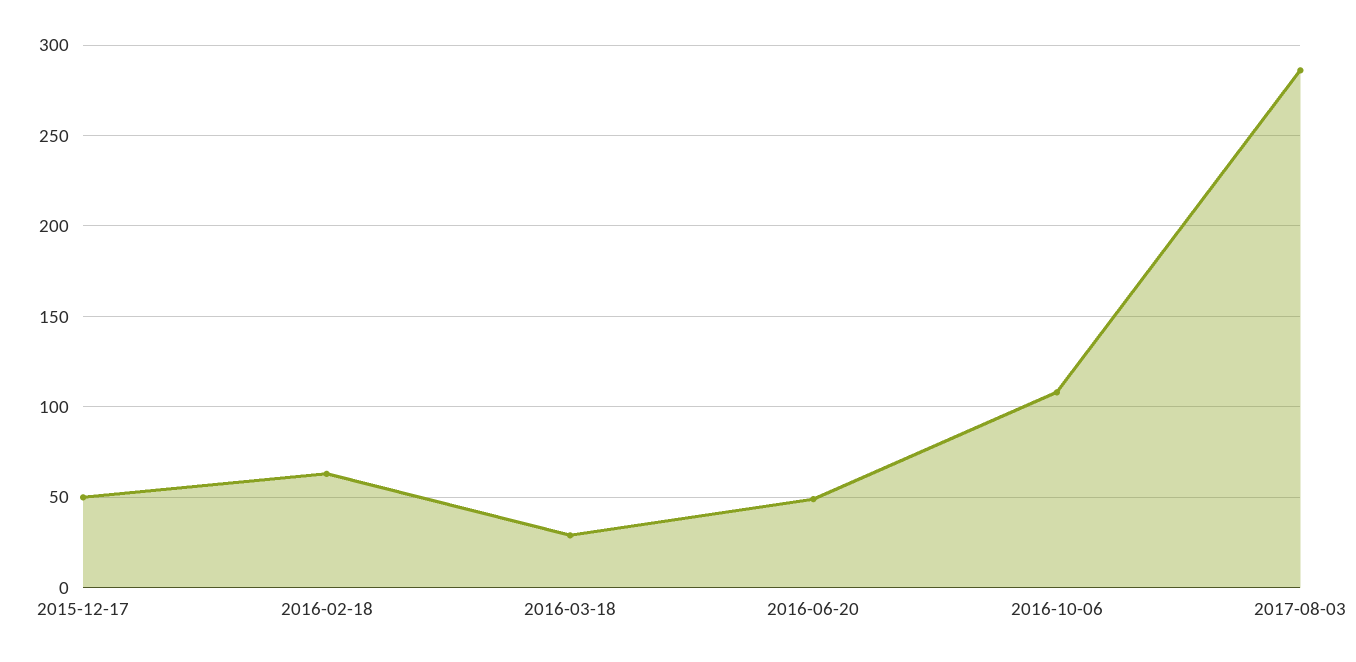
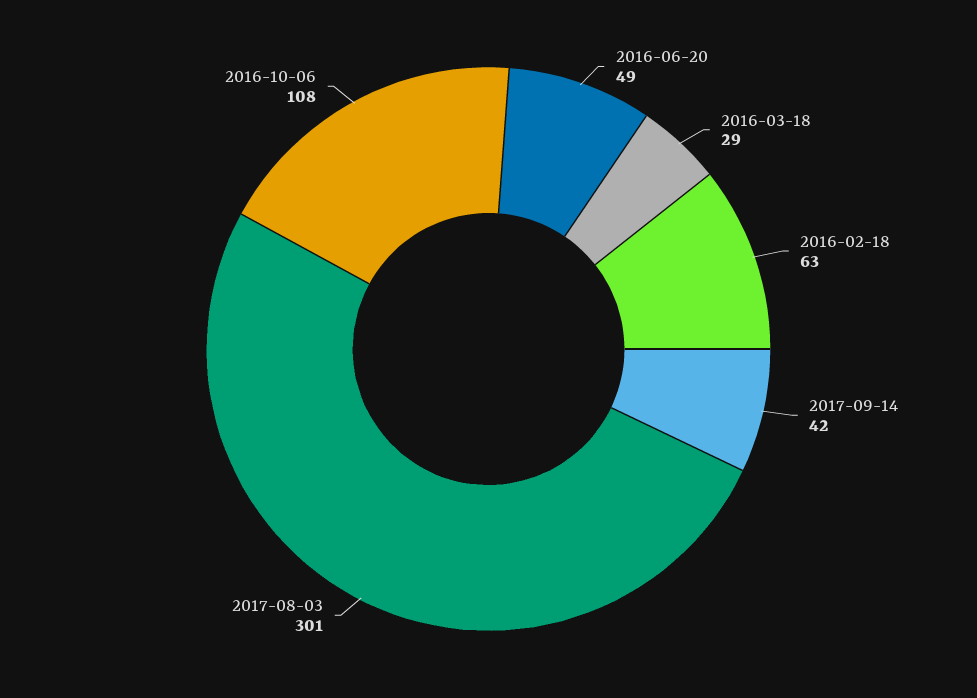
2015-12-17: 50 -> none
2017-08-03: 285 -> 301
2017-09-14: none -> 42

